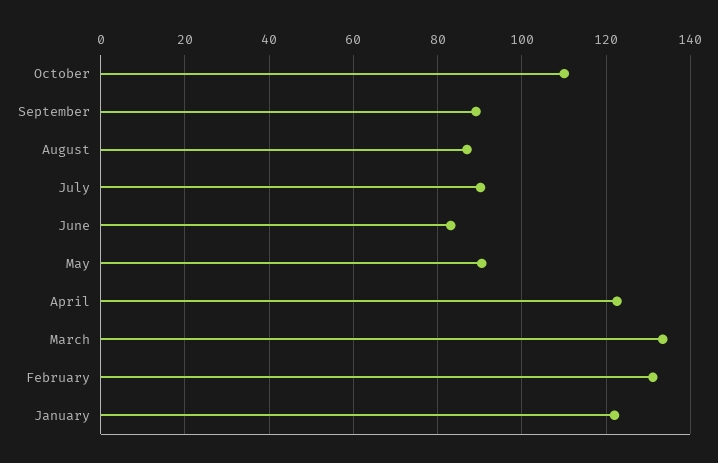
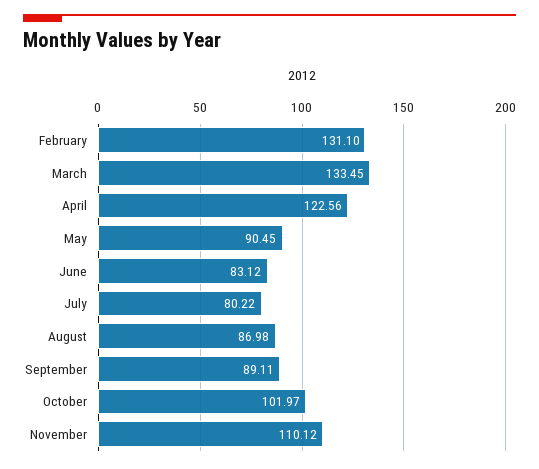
October: 110 -> 101.97
July: 90 -> 80.22
January: 122 -> none
November: none -> 110.12

